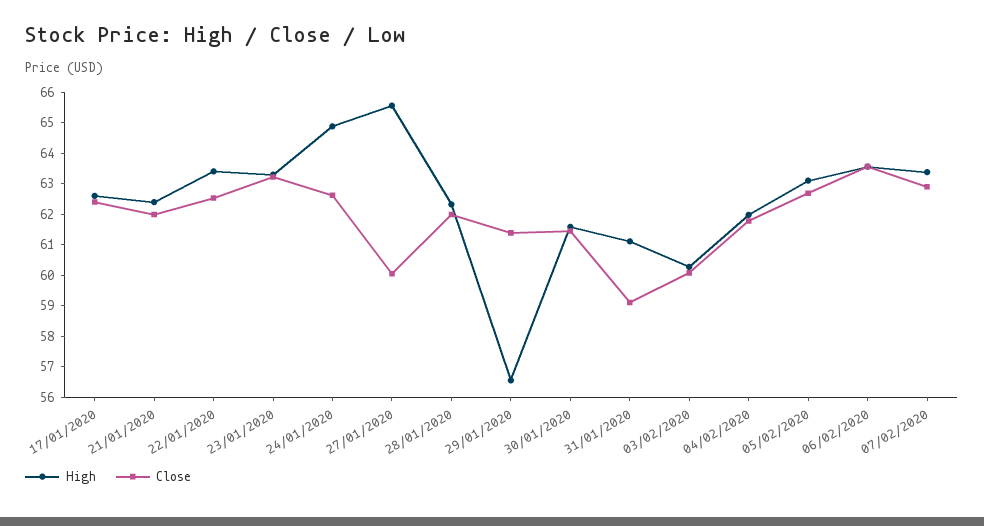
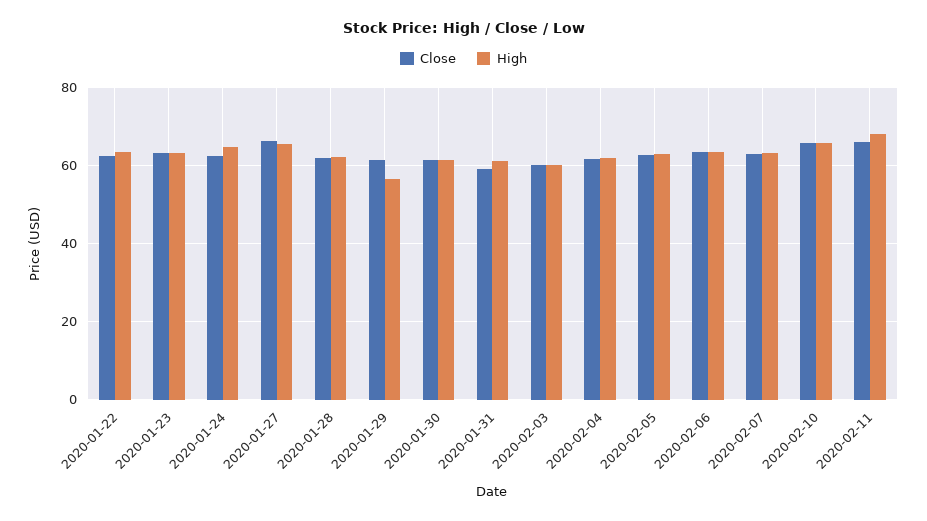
High, 17/01/2020: 62.5 -> none
Close, 17/01/2020: 62.5 -> none
High, 21/01/2020: 62.5 -> none
Close, 21/01/2020: 62 -> none
Close, 27/01/2020: 60 -> 66
Close, 2020-02-10: none -> 66
High, 2020-02-10: none -> 66
Close, 2020-02-11: none -> 66
High, 2020-02-11: none -> 68

